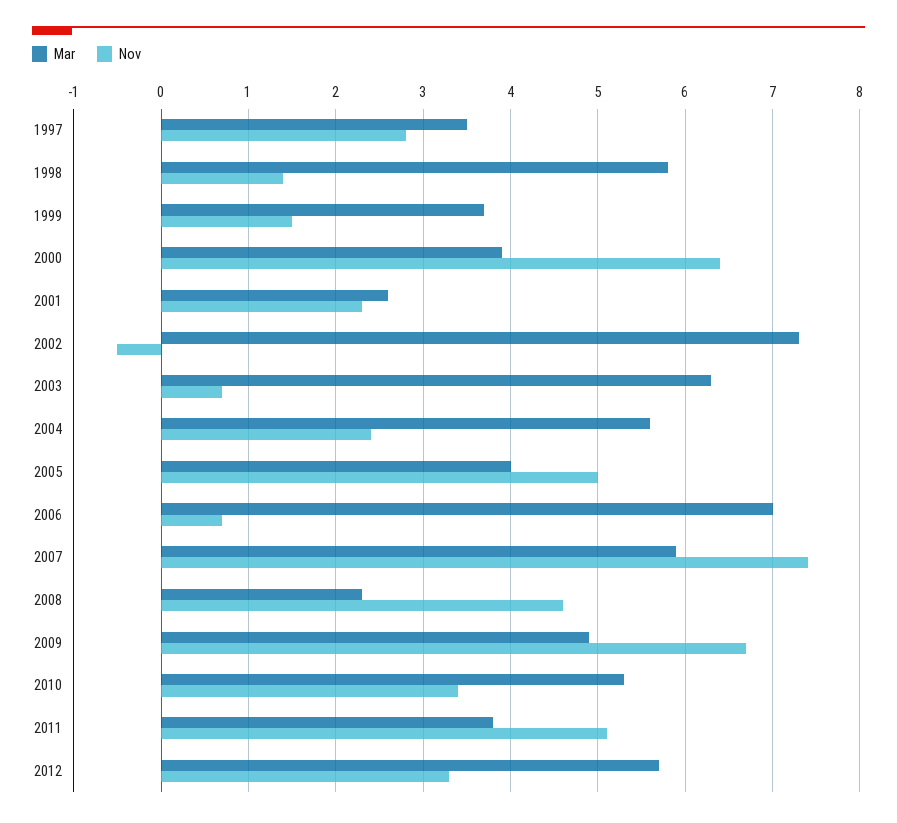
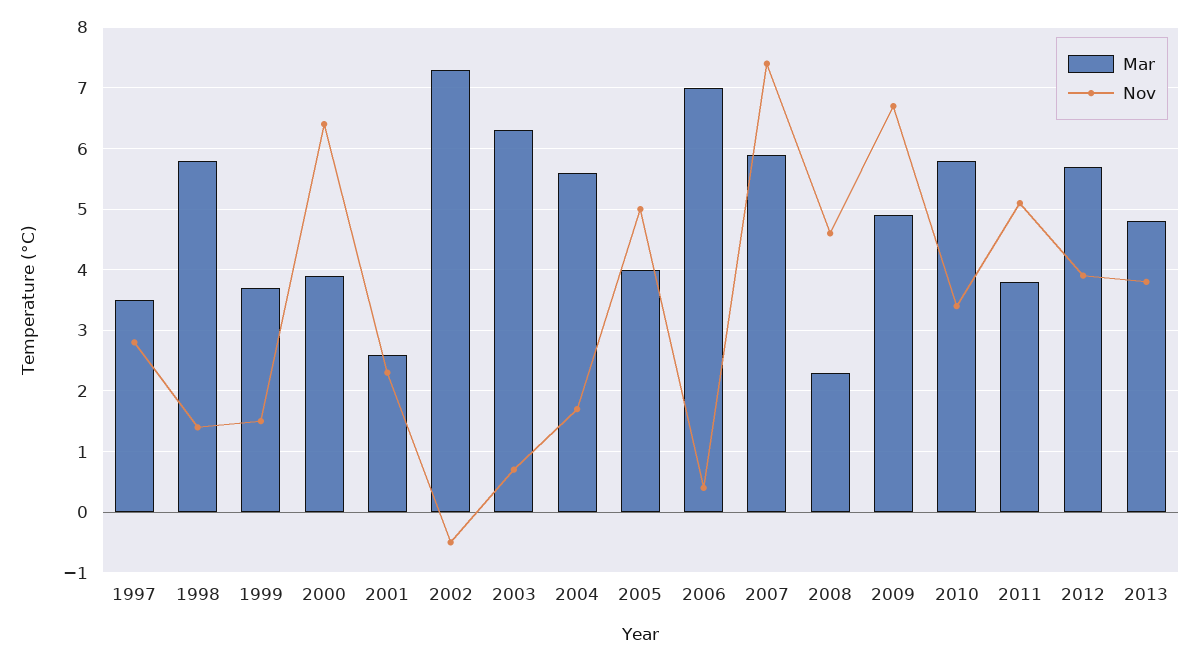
Nov, 2004: 2.4 -> 1.7
Nov, 2006: 0.7 -> 0.4
Mar, 2010: 5.3 -> 5.8
Nov, 2012: 3.3 -> 3.9
Mar, 2013: none -> 4.8
Nov, 2013: none -> 3.8

